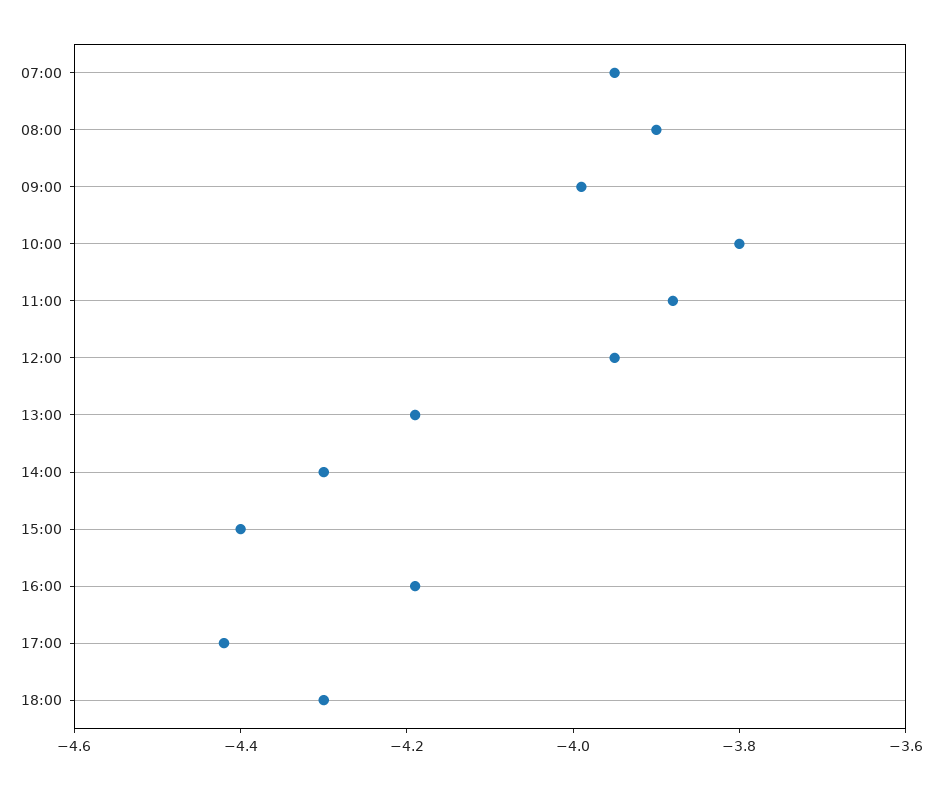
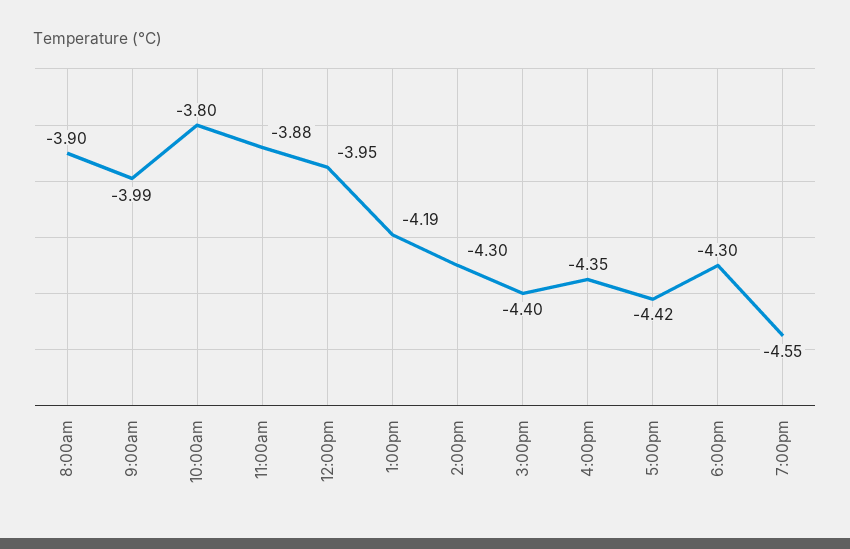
07:00: -3.95 -> none
16:00: -4.2 -> -4.35
7:00pm: none -> -4.55

